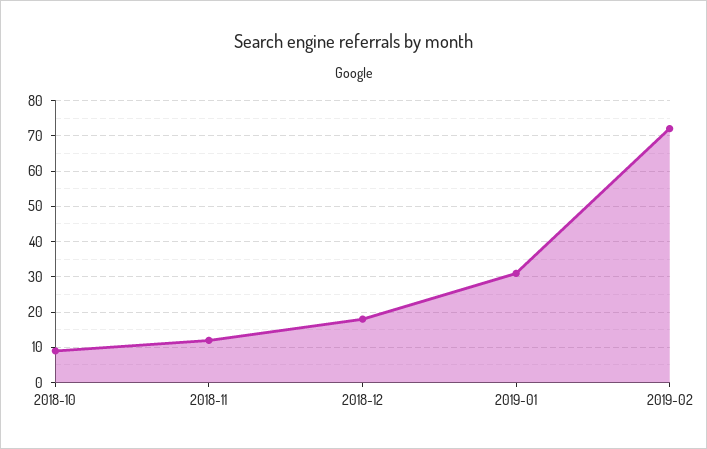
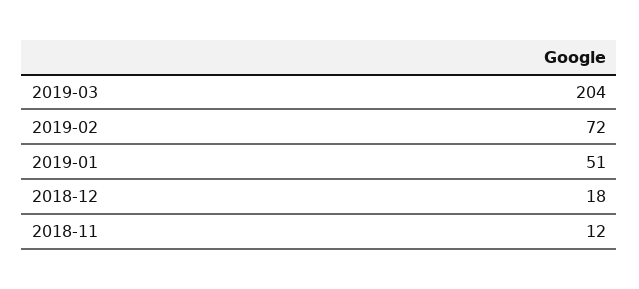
2018-10: 10 -> none
2019-01: 30 -> 51
2019-03: none -> 204

